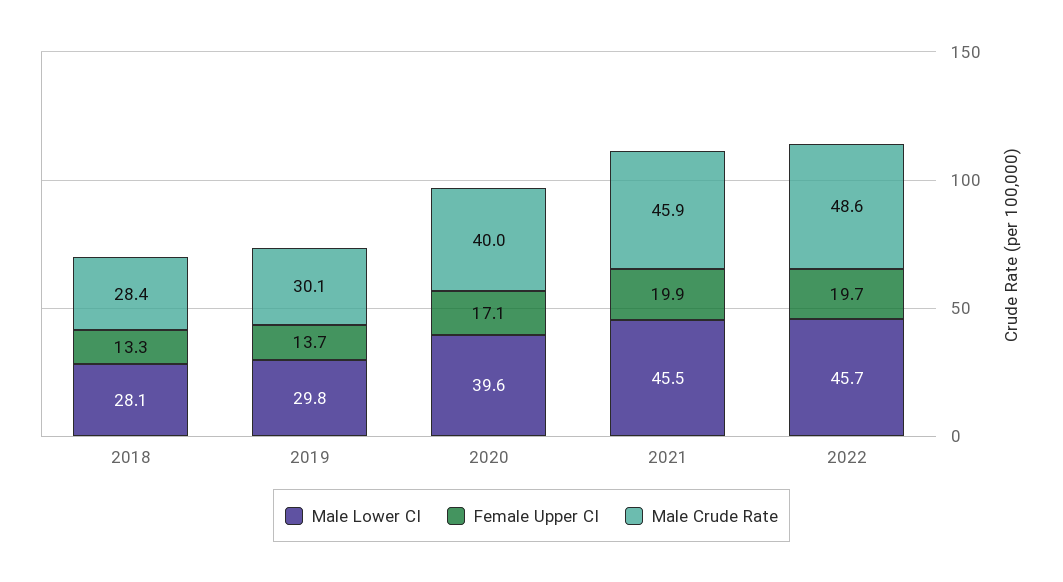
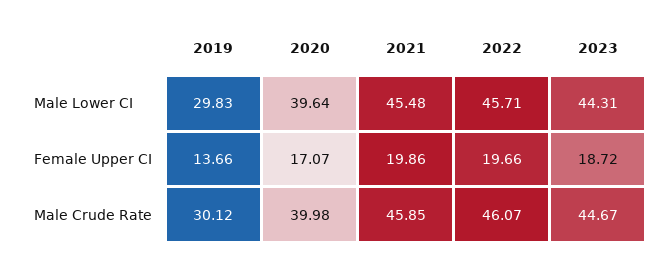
Male Lower CI, 2018: 28.1 -> none
Female Upper CI, 2018: 13.3 -> none
Male Crude Rate, 2018: 28.4 -> none
Male Crude Rate, 2022: 48.6 -> 46.07
Male Lower CI, 2023: none -> 44.31
Female Upper CI, 2023: none -> 18.72
Male Crude Rate, 2023: none -> 44.67

